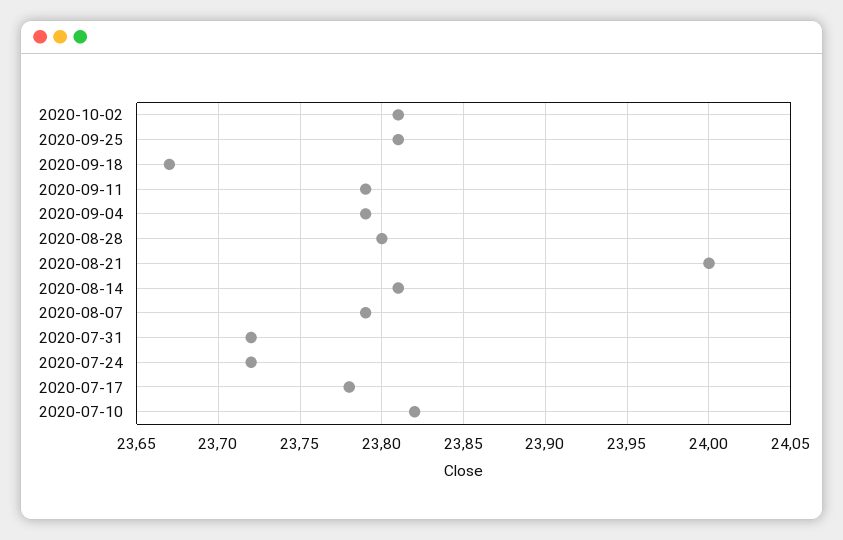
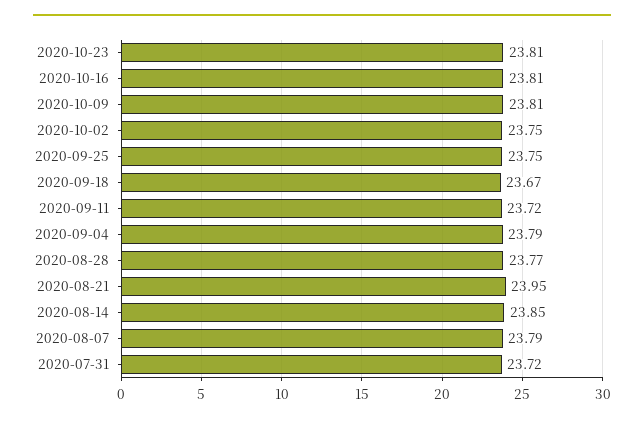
2020-10-02: 23.81 -> 23.75
2020-09-25: 23.81 -> 23.75
2020-09-11: 23.79 -> 23.72
2020-08-28: 23.8 -> 23.77
2020-08-21: 24 -> 23.95
2020-08-14: 23.81 -> 23.85
2020-07-24: 23.72 -> none
2020-07-17: 23.78 -> none
2020-07-10: 23.82 -> none
2020-10-23: none -> 23.81
2020-10-16: none -> 23.81
2020-10-09: none -> 23.81

